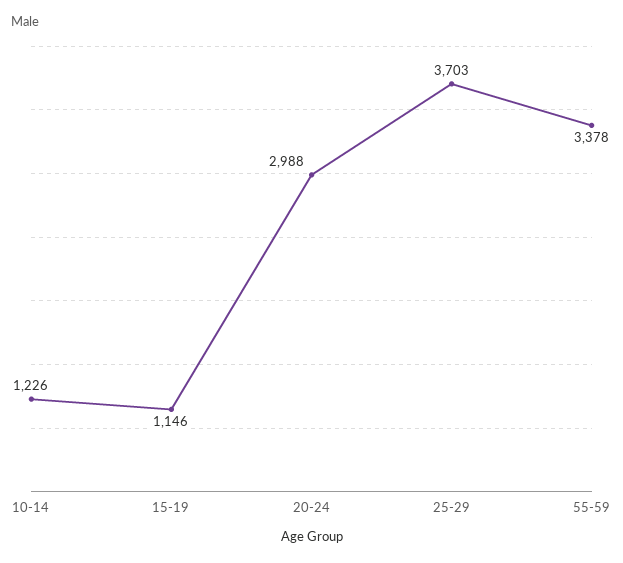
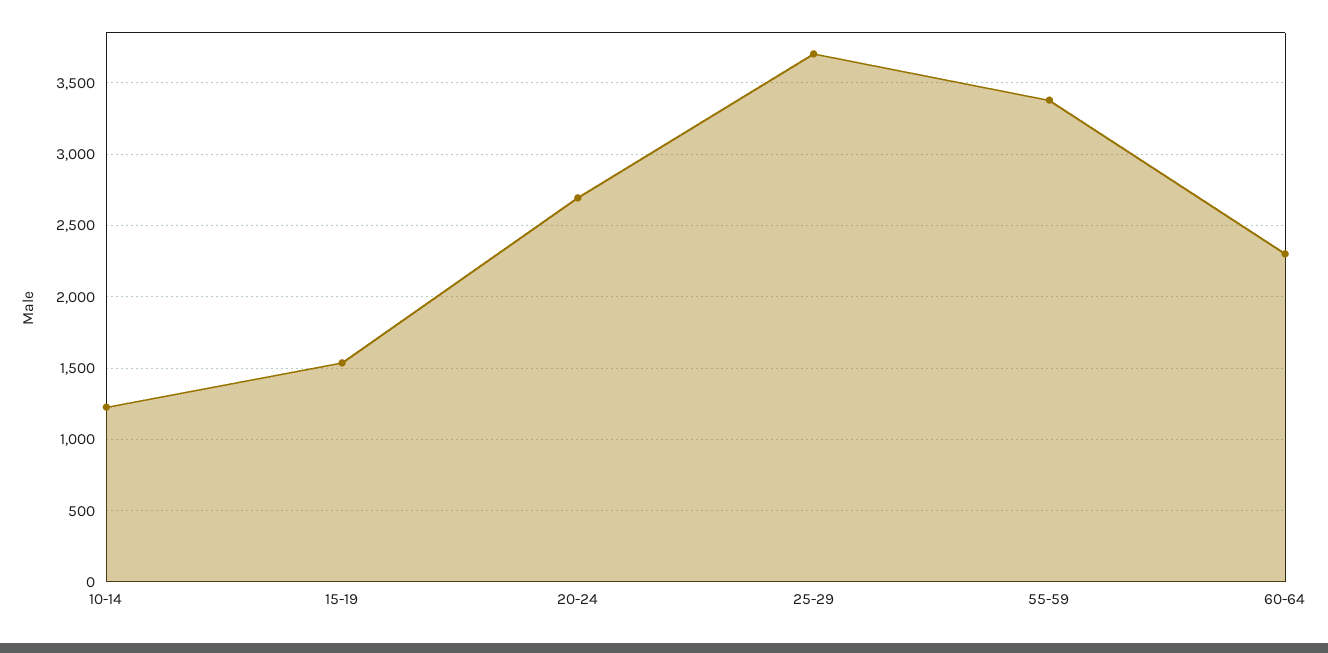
15-19: 1146 -> 1550
20-24: 2988 -> 2700
60-64: none -> 2300

